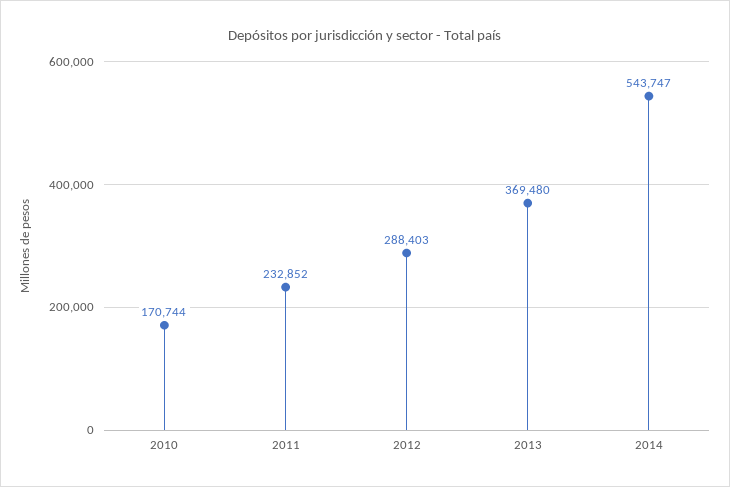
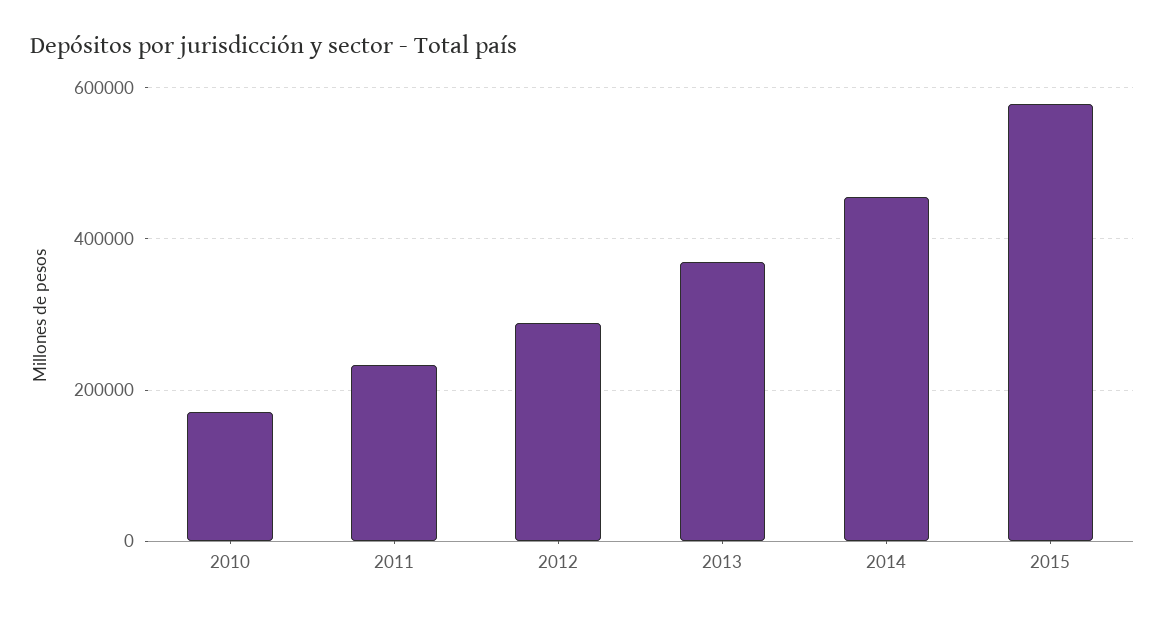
2014: 543747 -> 460000
2015: none -> 580000

